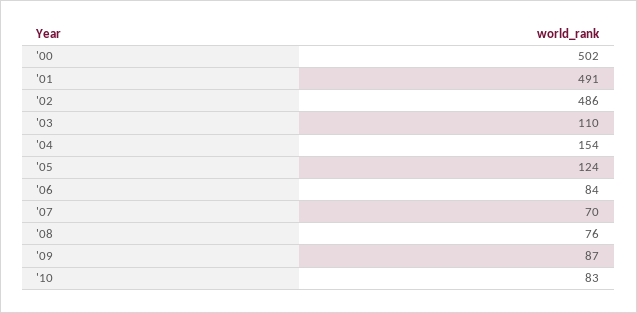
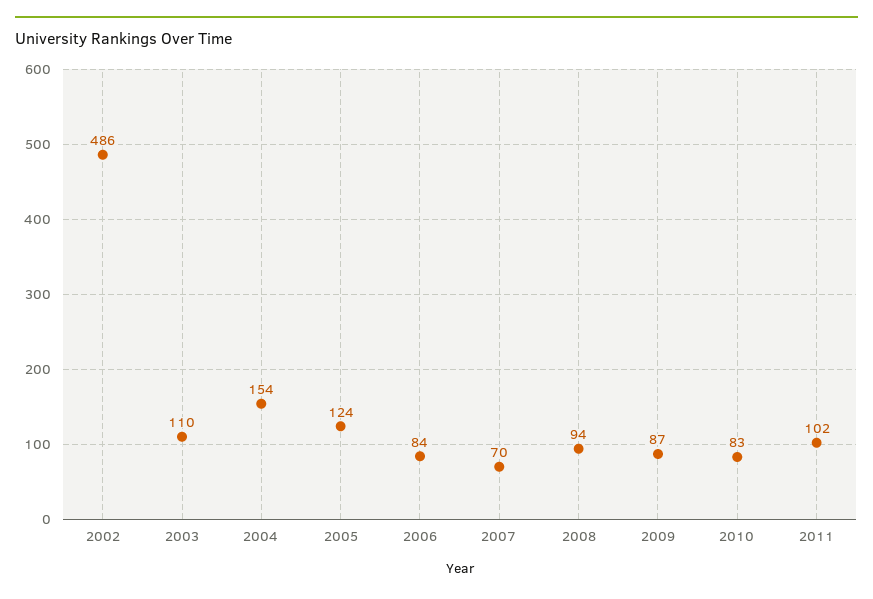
'00: 502 -> none
'01: 491 -> none
'08: 76 -> 94
2011: none -> 102

